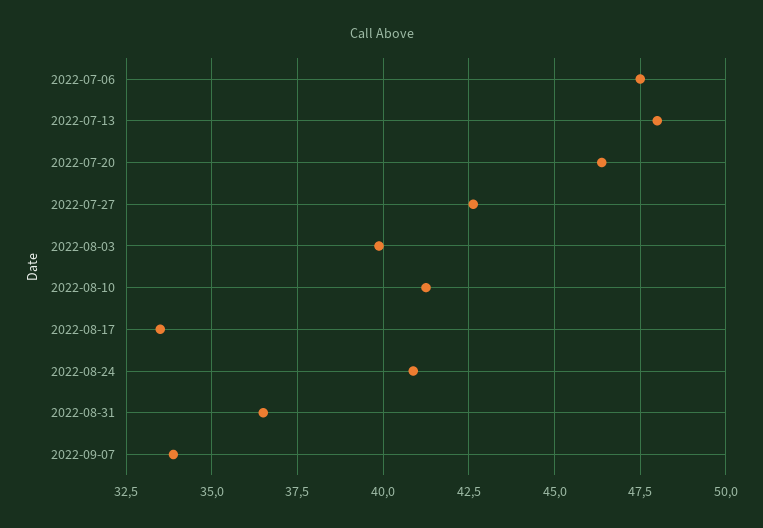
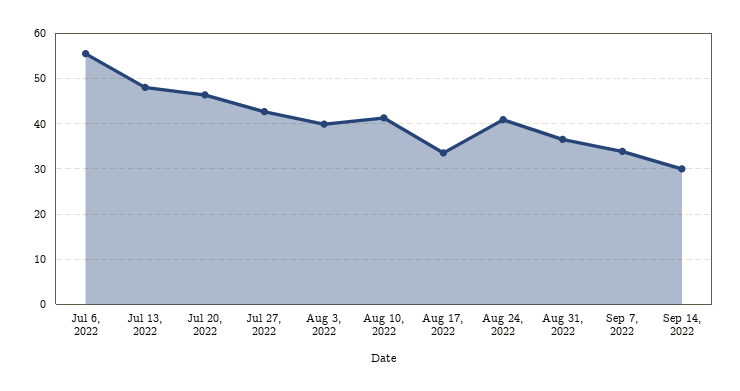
2022-07-06: 47.5 -> 56
Sep 14, 2022: none -> 30

